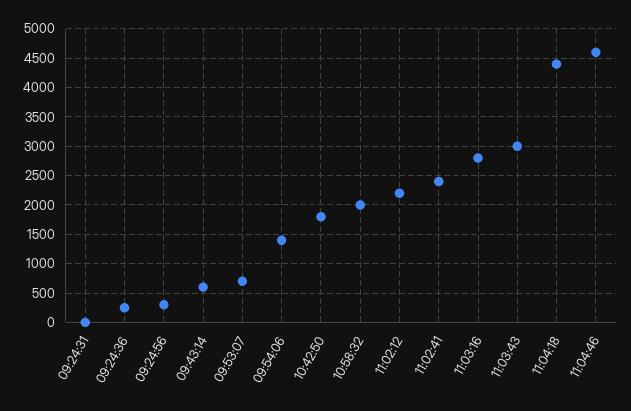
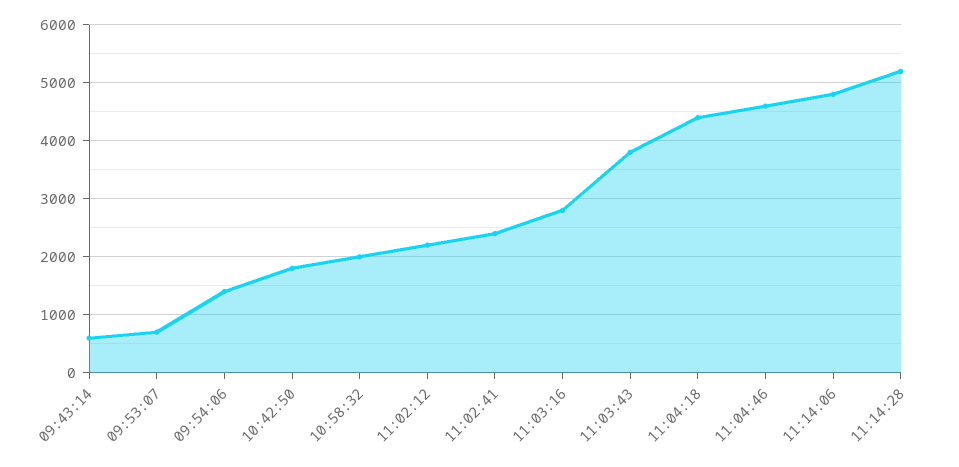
09:24:31: 0 -> none
09:24:36: 250 -> none
09:24:56: 250 -> none
11:03:43: 3000 -> 3800
11:14:06: none -> 4800
11:14:28: none -> 5200

